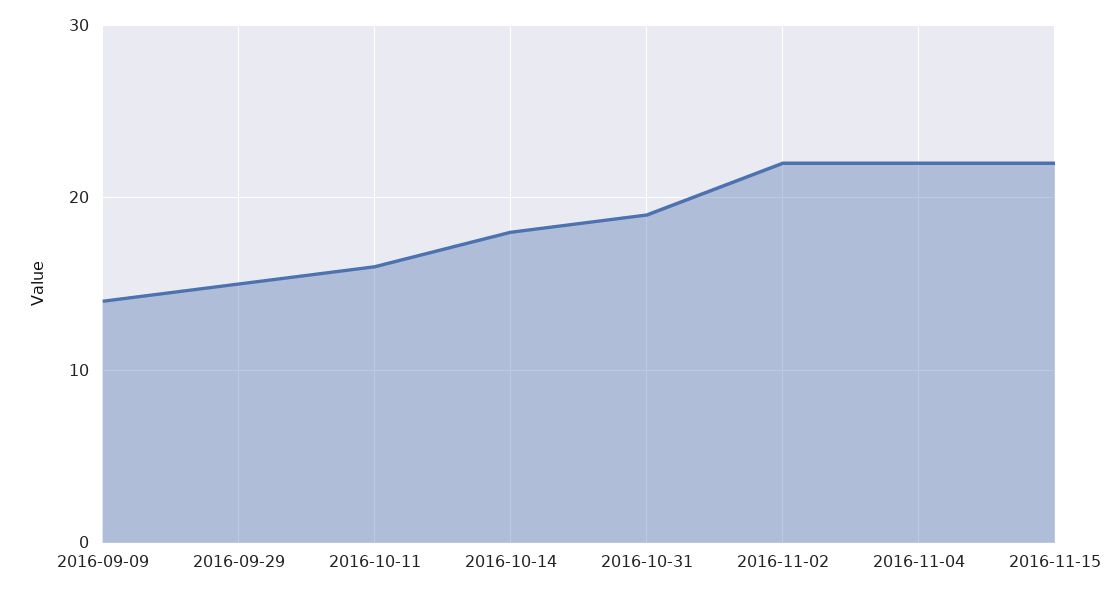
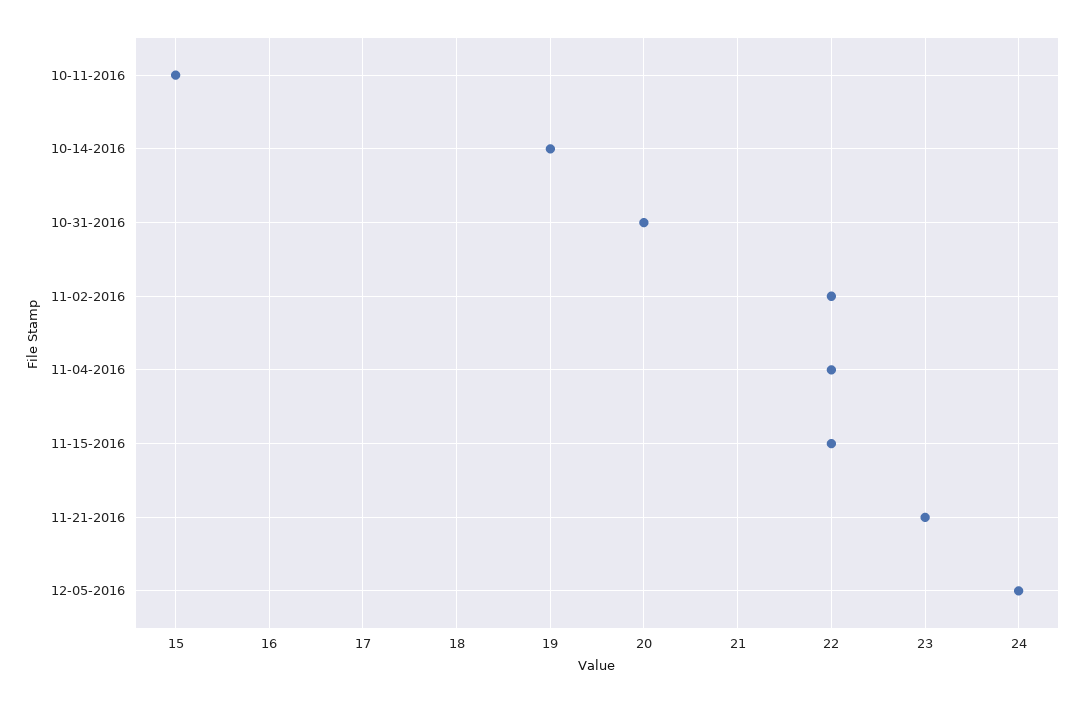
2016-09-09: 14 -> none
2016-09-29: 15 -> none
2016-10-11: 16 -> 15
2016-10-14: 18 -> 19
2016-10-31: 19 -> 20
11-21-2016: none -> 23
12-05-2016: none -> 24

